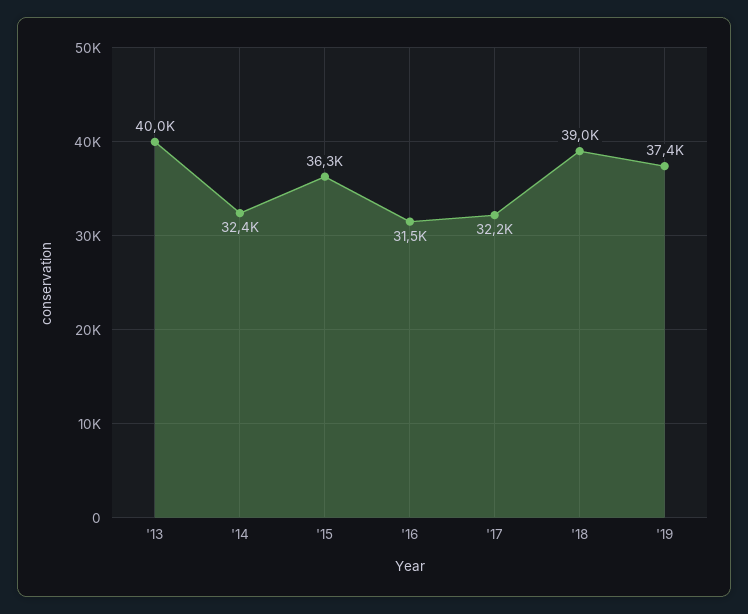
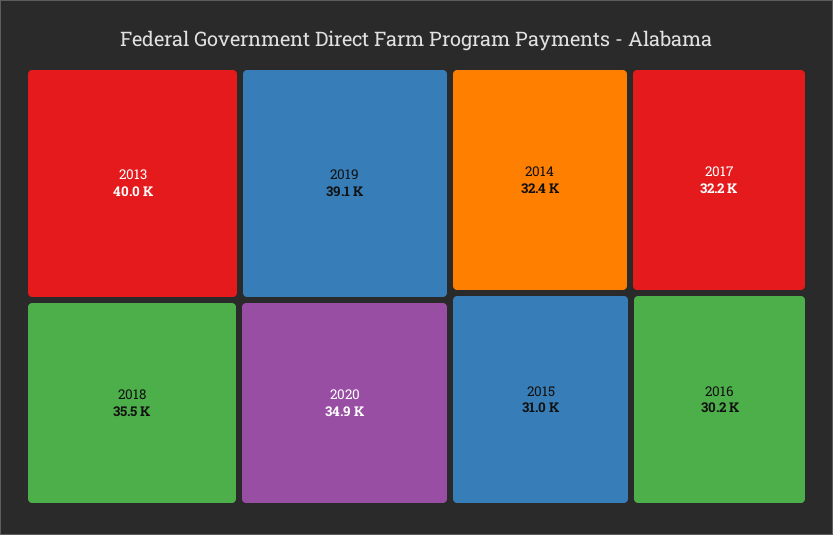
'15: 36300 -> 31000
'16: 31500 -> 30200
'18: 39000 -> 35500
'19: 37400 -> 39100
2020: none -> 34900

